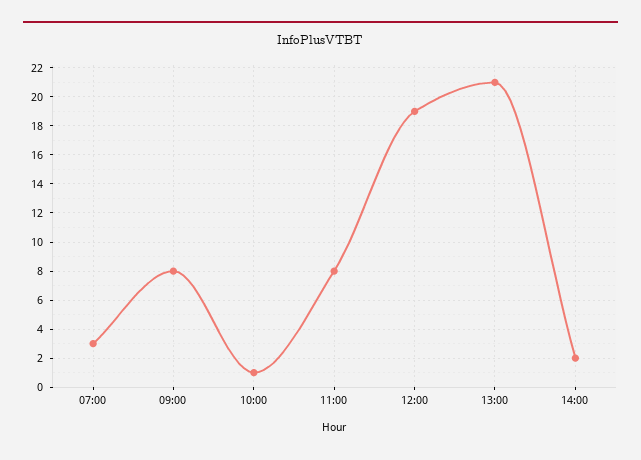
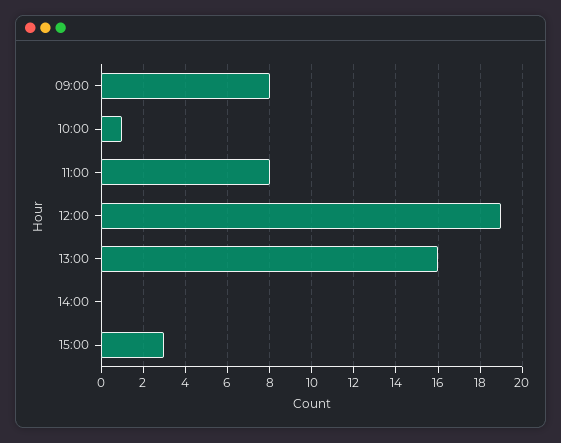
07:00: 3 -> none
13:00: 21 -> 16
14:00: 2 -> 0
15:00: none -> 3

